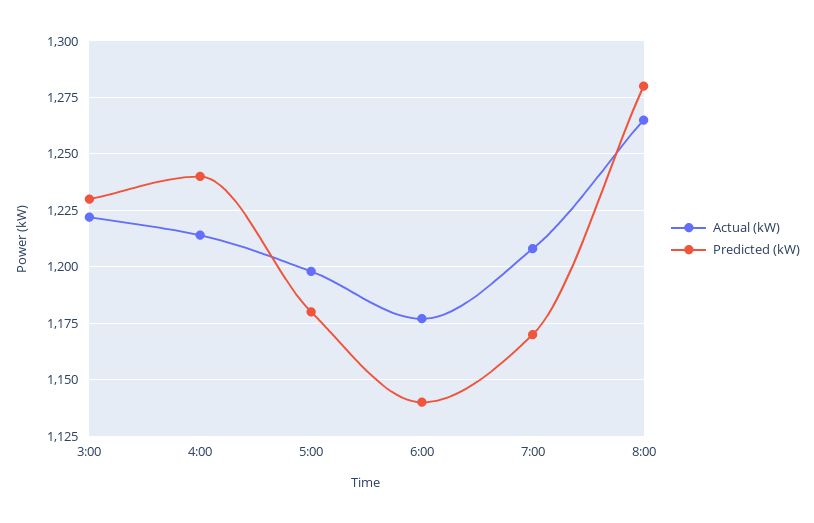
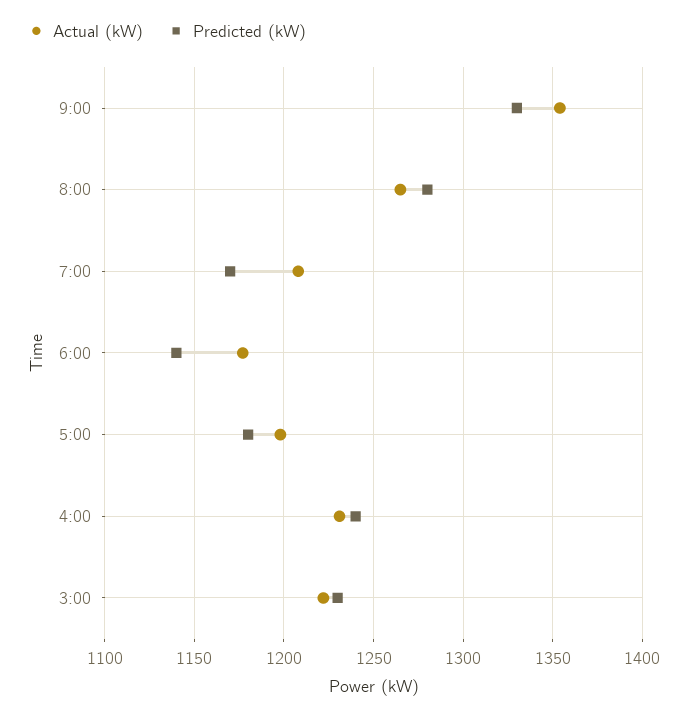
Actual (kW), 4:00: 1215 -> 1230
Actual (kW), 9:00: none -> 1355
Predicted (kW), 9:00: none -> 1330

